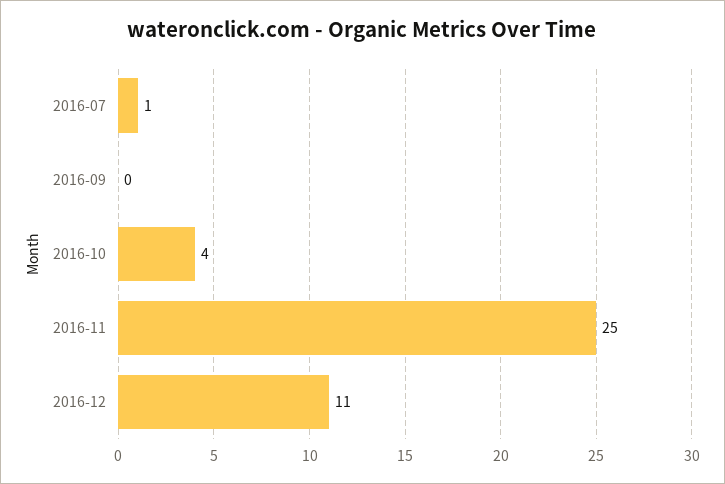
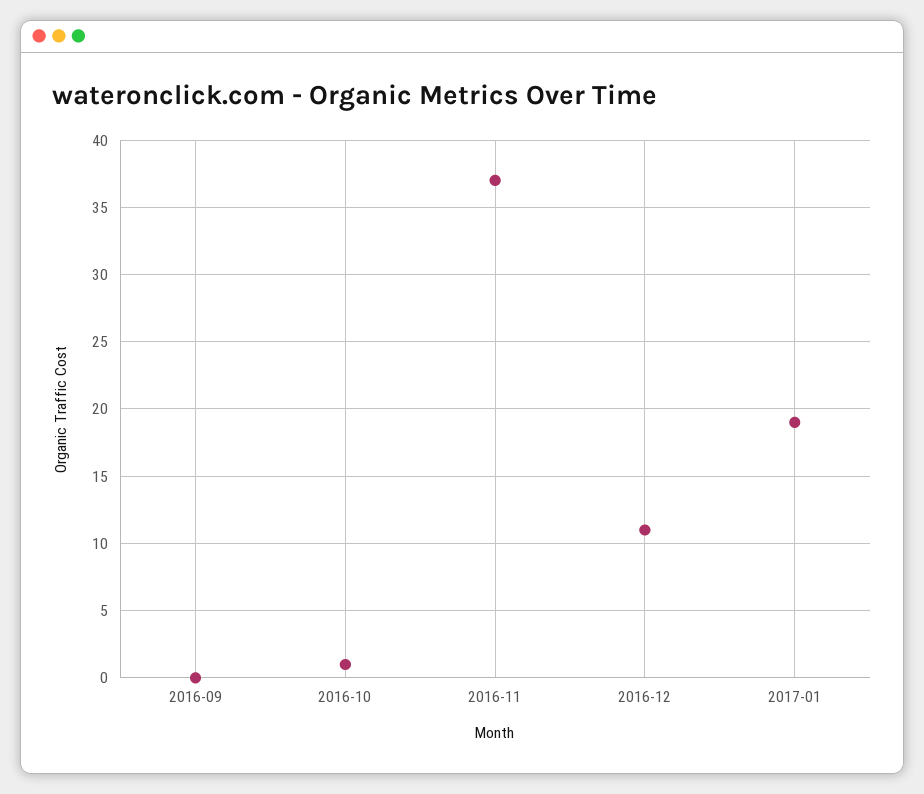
2016-07: 1 -> none
2016-10: 4 -> 1
2016-11: 25 -> 37
2017-01: none -> 19

